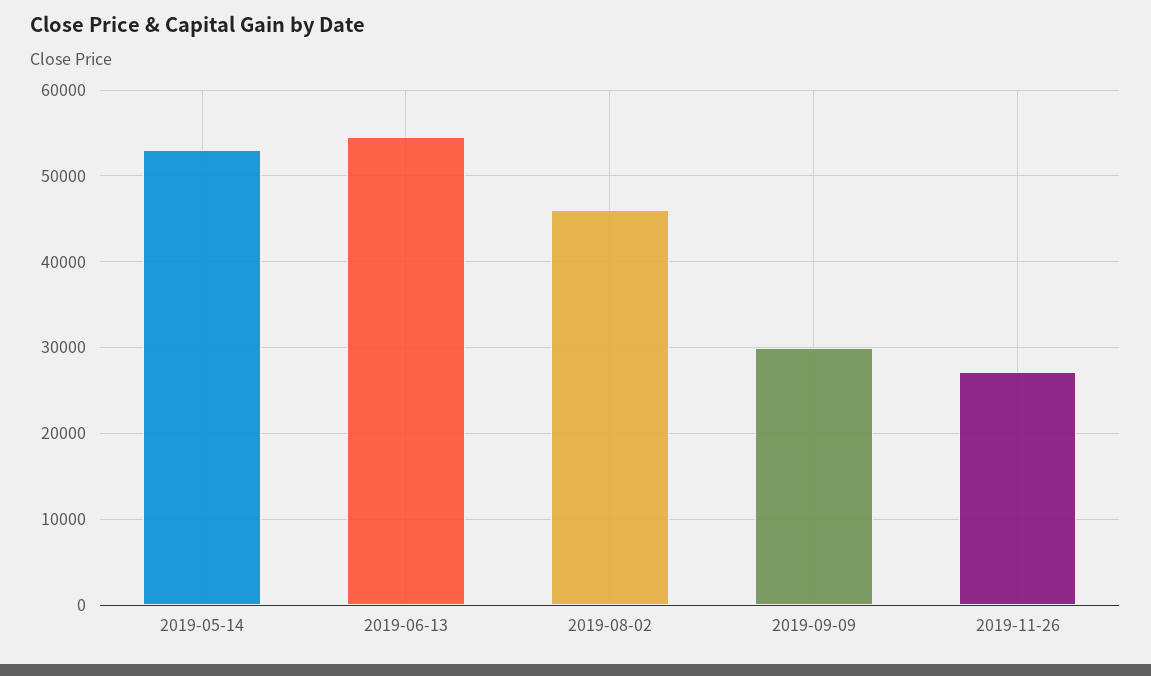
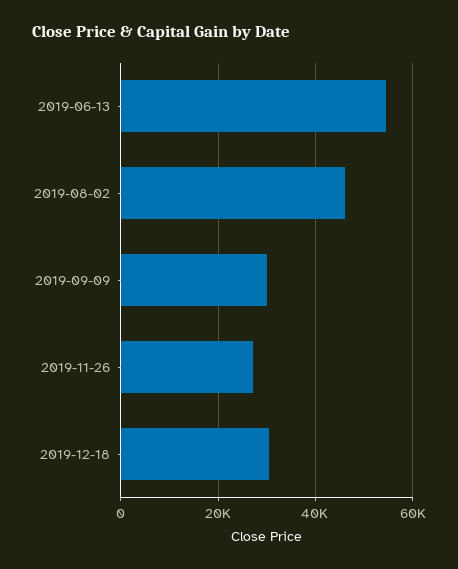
2019-05-14: 53000 -> none
2019-12-18: none -> 30000

